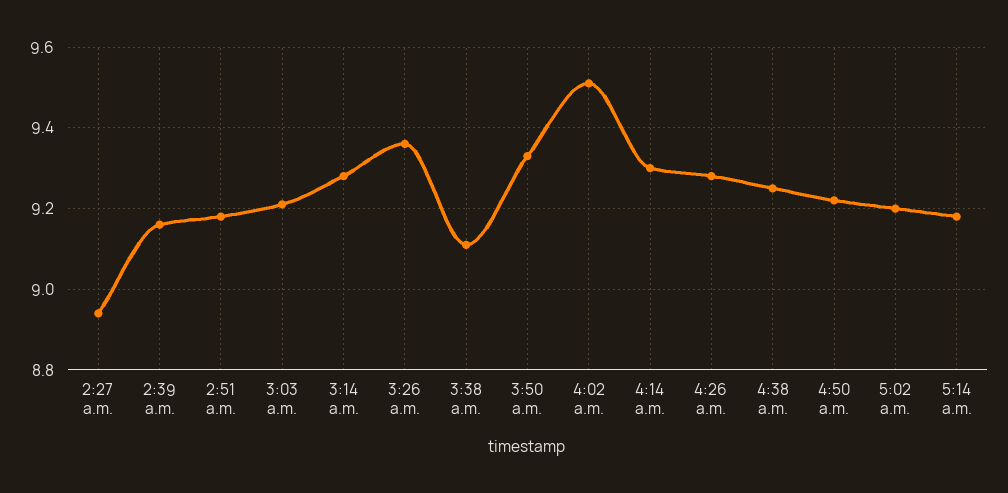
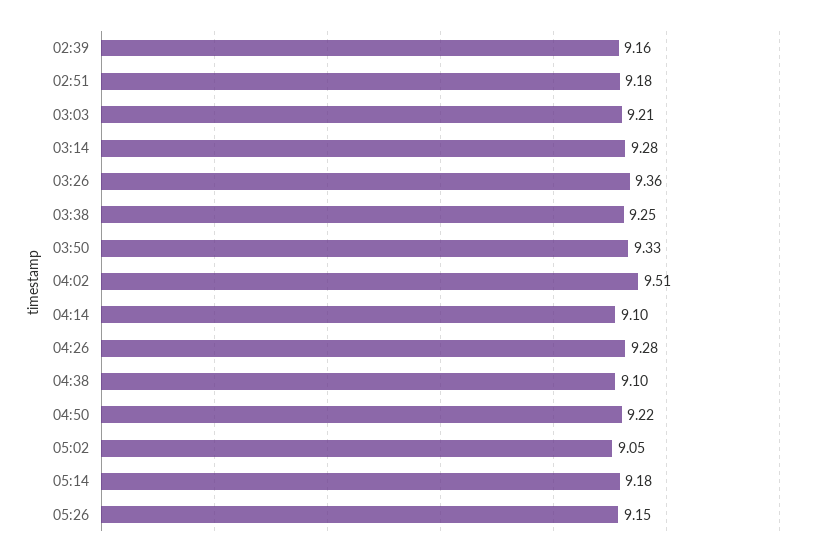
2:27 a.m.: 8.95 -> none
3:38 a.m.: 9.1 -> 9.25
4:14 a.m.: 9.3 -> 9.1
4:38 a.m.: 9.25 -> 9.1
5:02 a.m.: 9.2 -> 9.05
05:26: none -> 9.15

